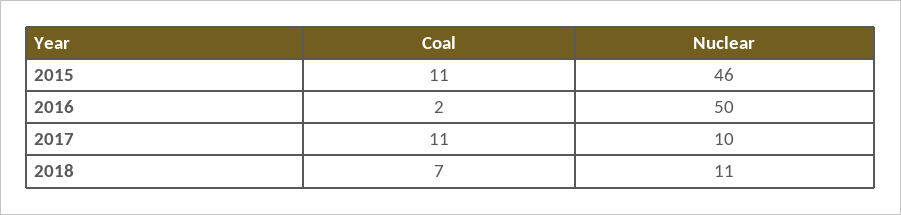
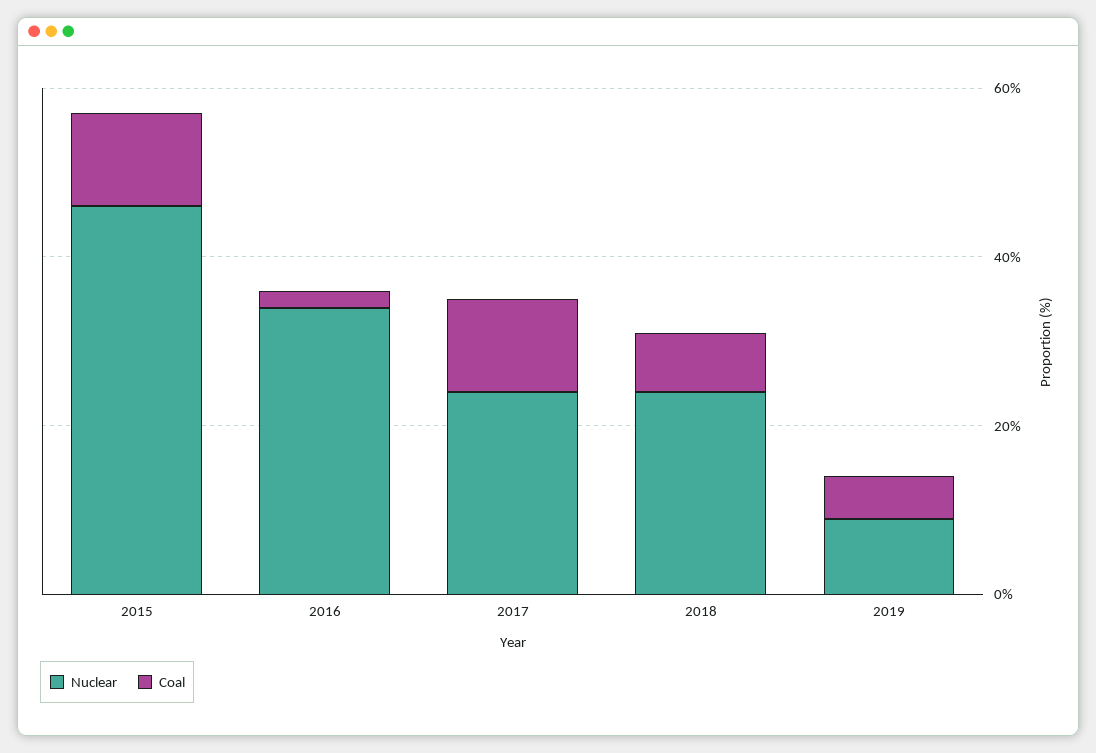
Nuclear, 2016: 50 -> 35
Nuclear, 2017: 10 -> 25
Nuclear, 2018: 11 -> 25
Nuclear, 2019: none -> 10
Coal, 2019: none -> 5

